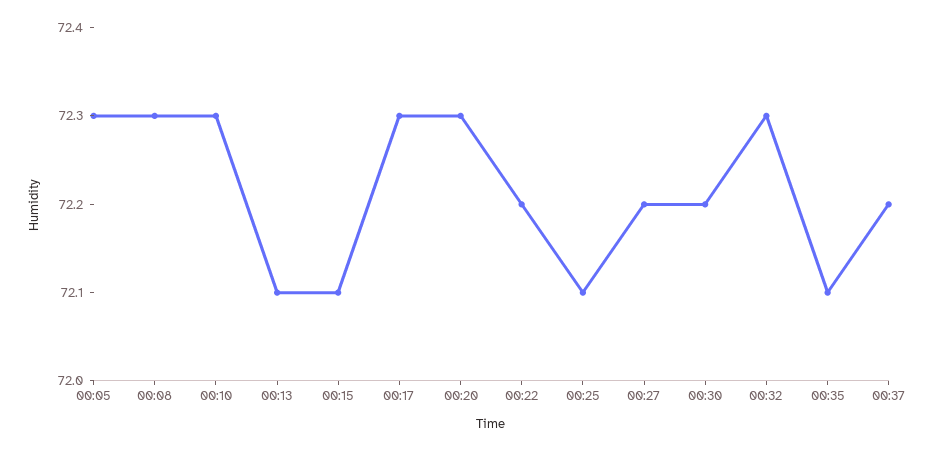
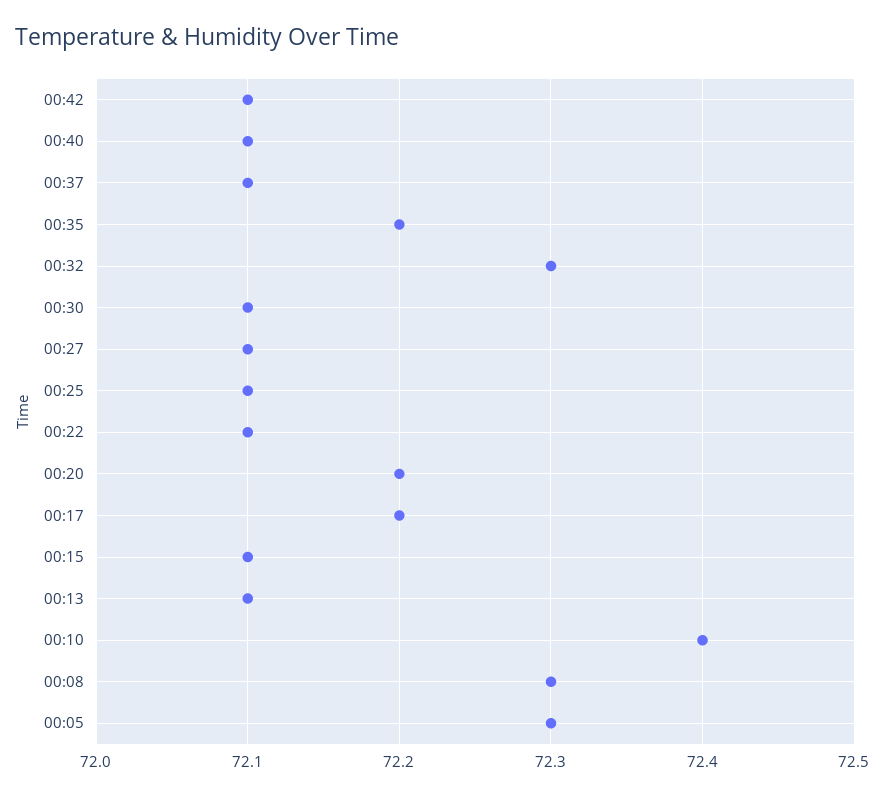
00:10: 72.3 -> 72.4
00:17: 72.3 -> 72.2
00:20: 72.3 -> 72.2
00:22: 72.2 -> 72.1
00:27: 72.2 -> 72.1
00:30: 72.2 -> 72.1
00:35: 72.1 -> 72.2
00:37: 72.2 -> 72.1
00:42: none -> 72.1
00:40: none -> 72.1

